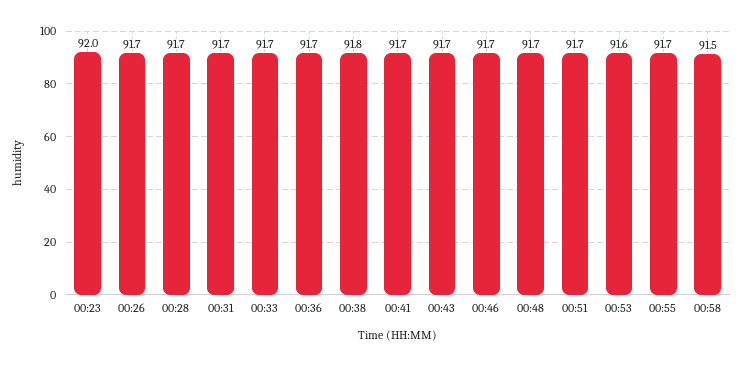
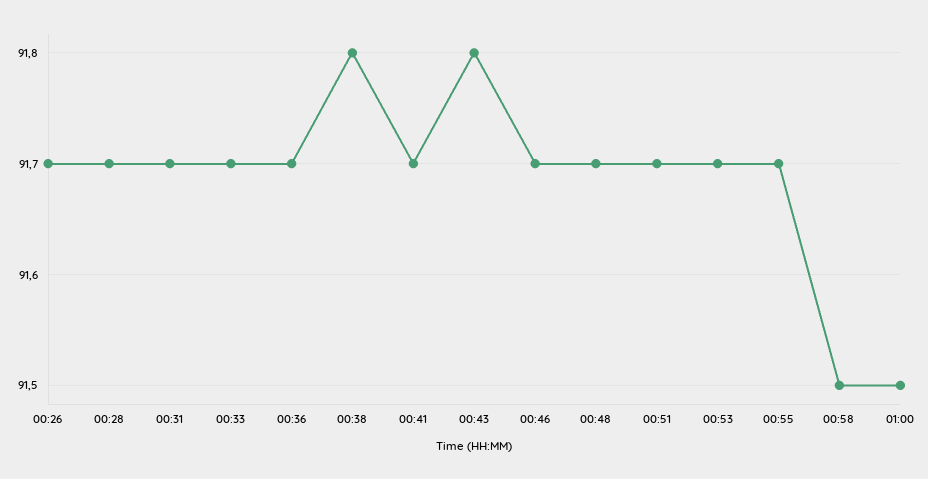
00:23: 92 -> none
00:43: 91.7 -> 91.8
00:53: 91.6 -> 91.7
01:00: none -> 91.5

